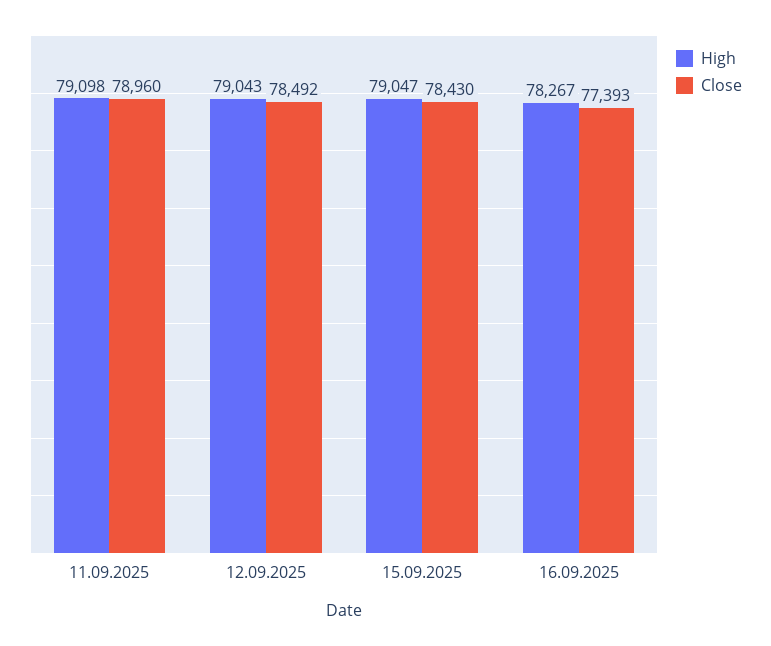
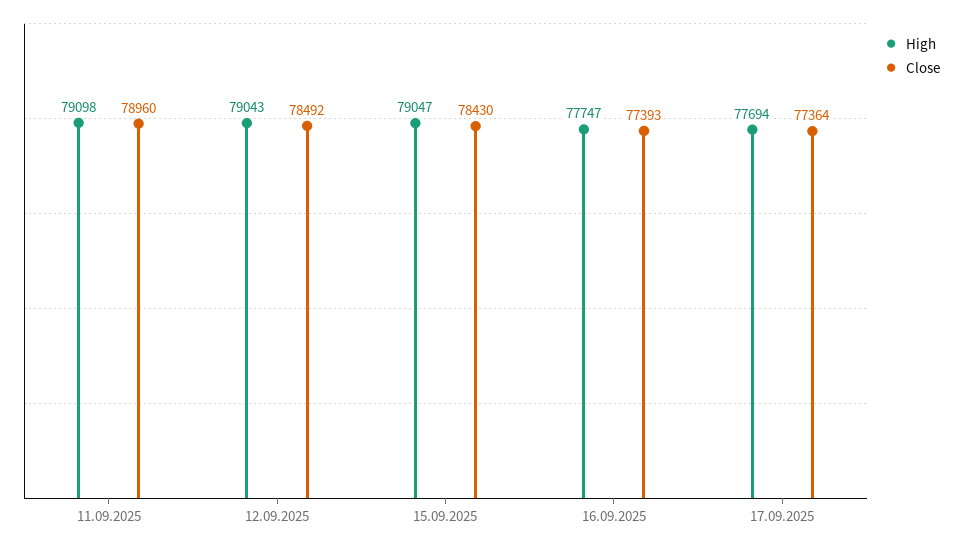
High, 16.09.2025: 78267 -> 77747
High, 17.09.2025: none -> 77694
Close, 17.09.2025: none -> 77364

